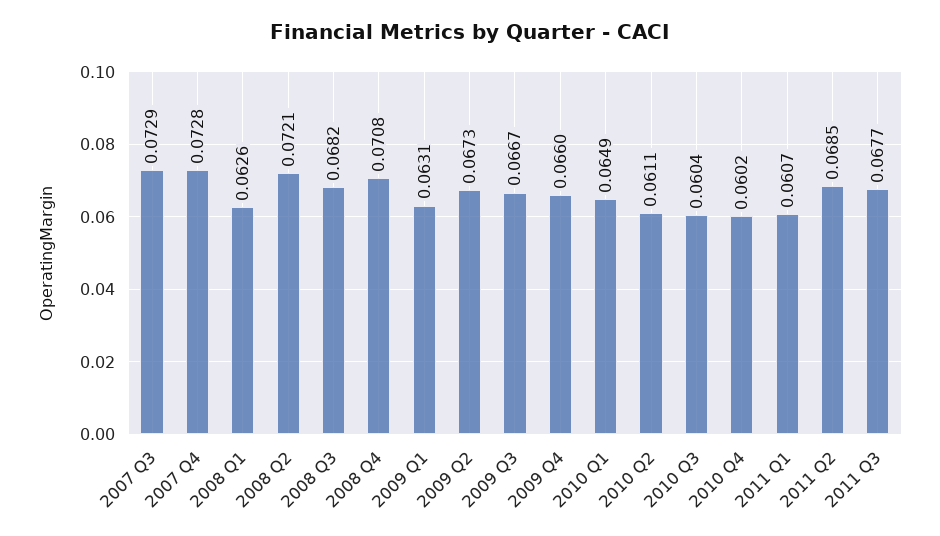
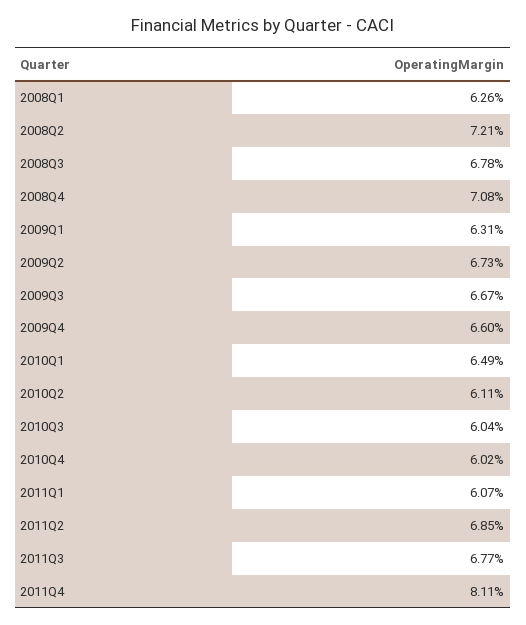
2007 Q3: 0.0729 -> none
2007 Q4: 0.0728 -> none
2008 Q3: 0.0682 -> 0.0678
2011Q4: none -> 0.0811

